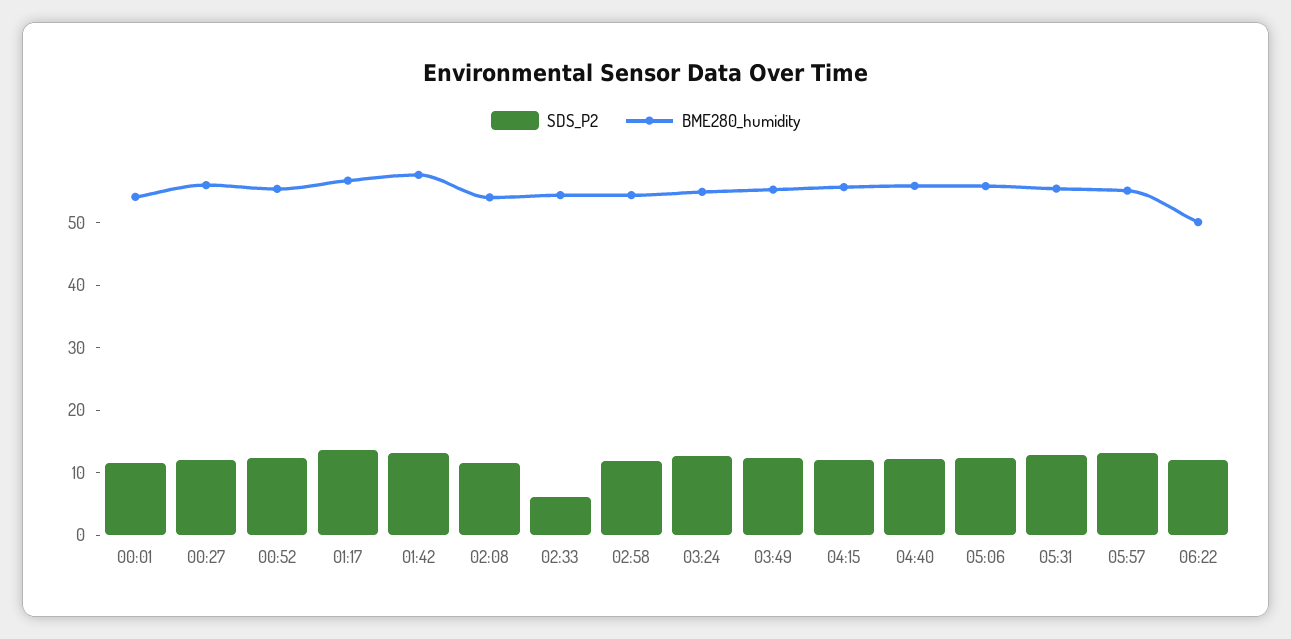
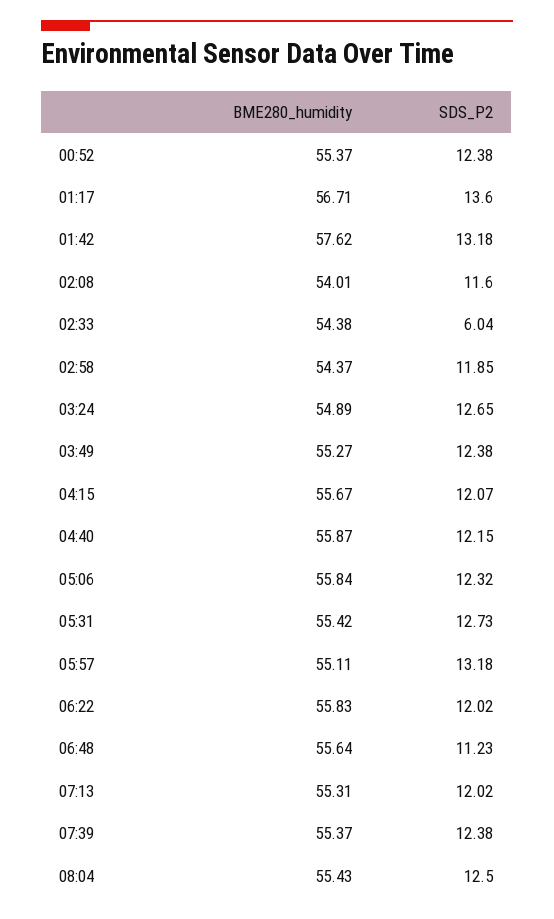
SDS_P2, 00:01: 12 -> none
BME280_humidity, 00:01: 54 -> none
SDS_P2, 00:27: 12 -> none
BME280_humidity, 00:27: 56 -> none
BME280_humidity, 06:22: 50 -> 55.83
BME280_humidity, 06:48: none -> 55.64
SDS_P2, 06:48: none -> 11.23
BME280_humidity, 07:13: none -> 55.31
SDS_P2, 07:13: none -> 12.02
BME280_humidity, 07:39: none -> 55.37
SDS_P2, 07:39: none -> 12.38
BME280_humidity, 08:04: none -> 55.43
SDS_P2, 08:04: none -> 12.5

